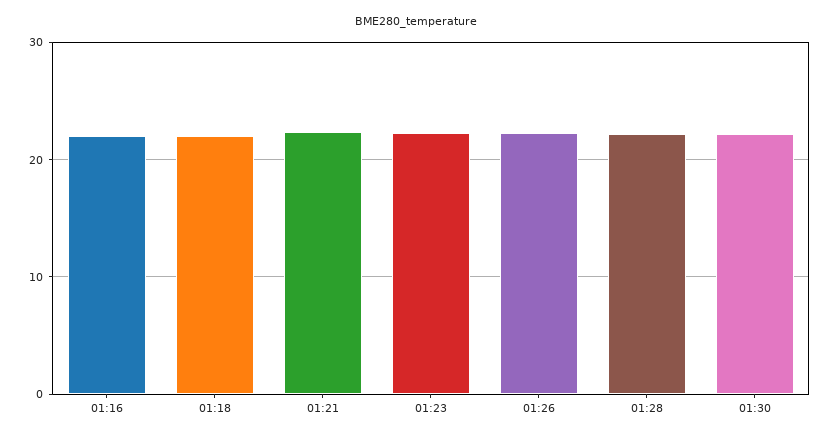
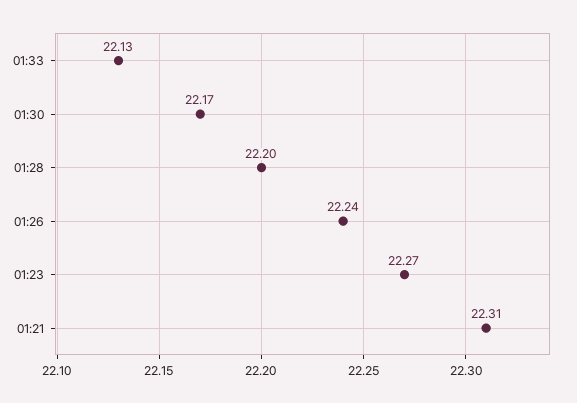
01:16: 22 -> none
01:18: 22 -> none
01:33: none -> 22.13

